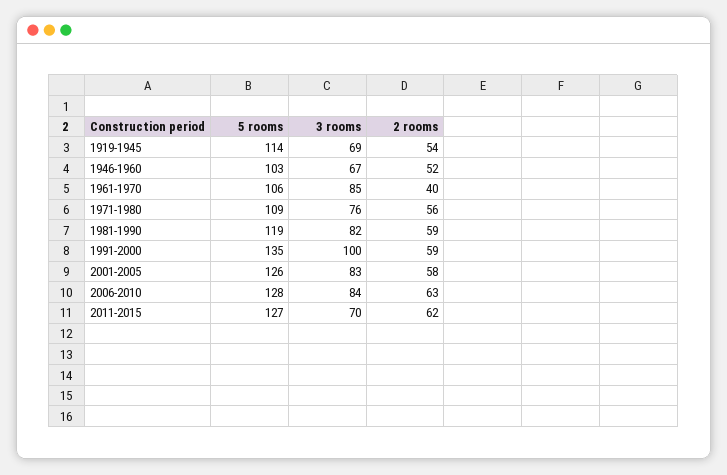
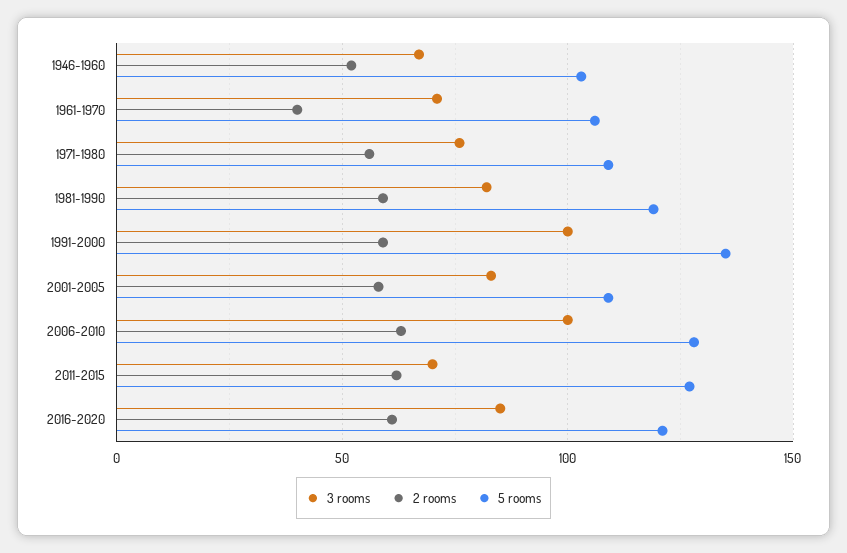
5 rooms, 1919-1945: 114 -> none
3 rooms, 1919-1945: 69 -> none
2 rooms, 1919-1945: 54 -> none
3 rooms, 1961-1970: 85 -> 70
5 rooms, 2001-2005: 126 -> 110
3 rooms, 2006-2010: 84 -> 100
3 rooms, 2016-2020: none -> 85
2 rooms, 2016-2020: none -> 60
5 rooms, 2016-2020: none -> 120

